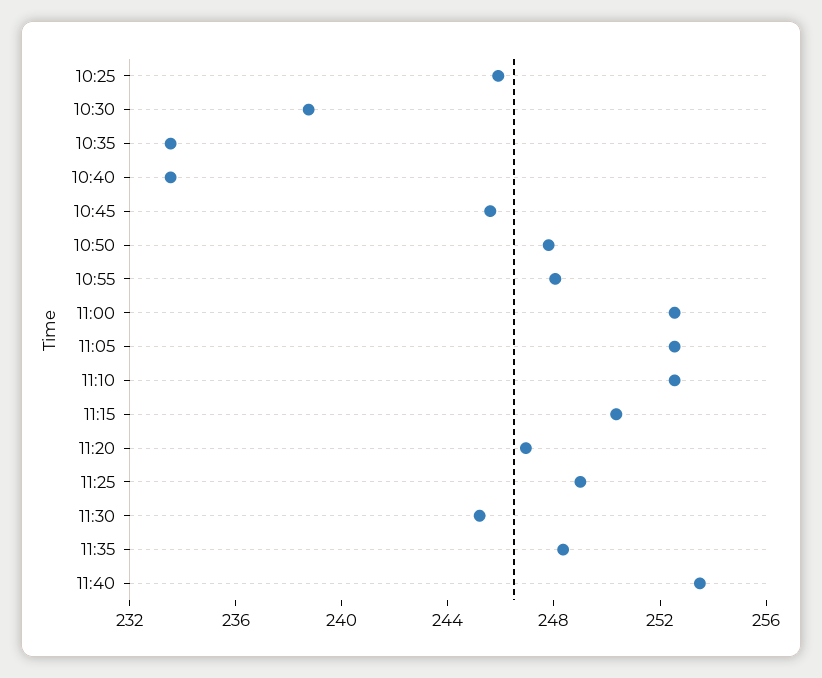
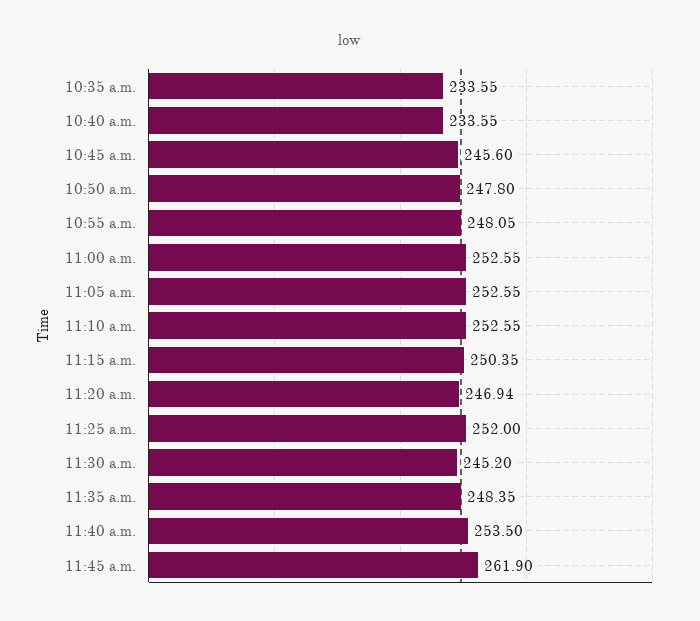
10:25: 246 -> none
10:30: 239 -> none
11:25: 249 -> 252
11:45 a.m.: none -> 261.9

